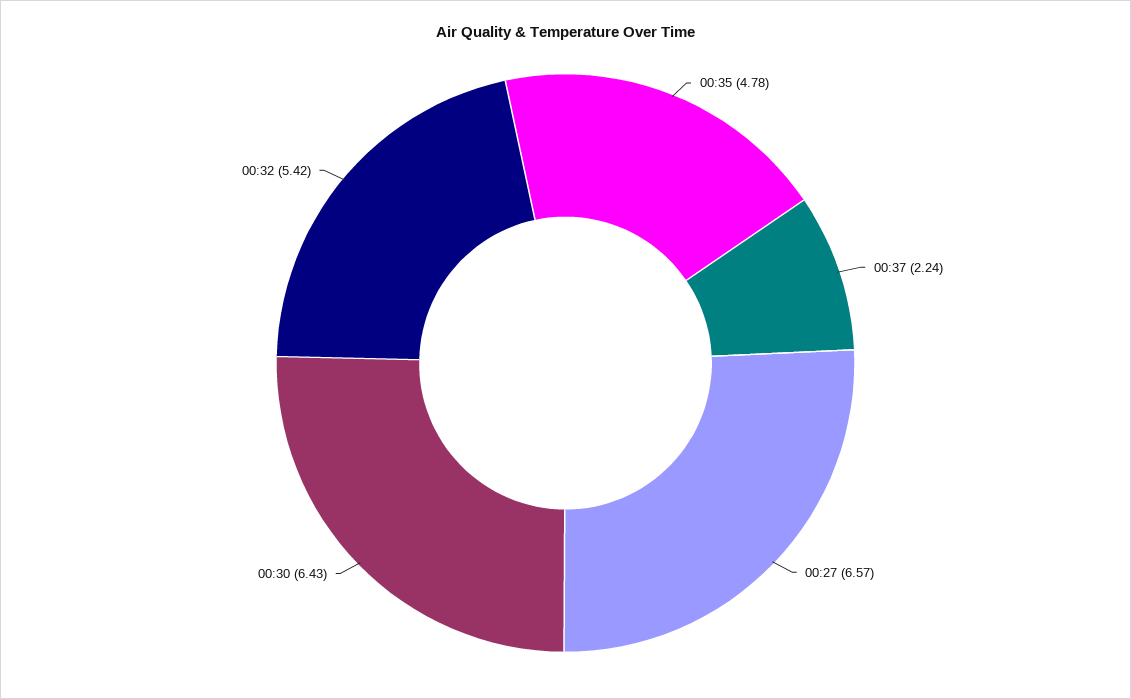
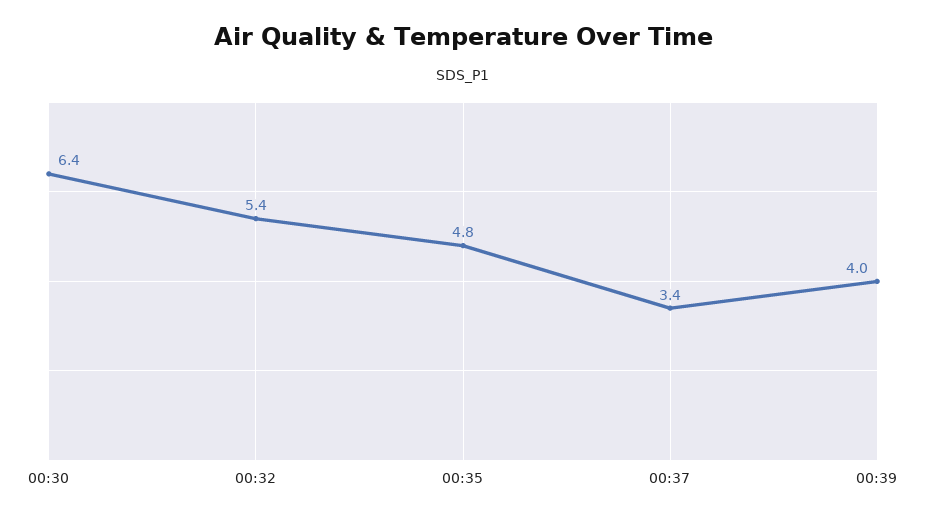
00:37: 2.24 -> 3.4
00:27: 6.57 -> none
00:39: none -> 4

